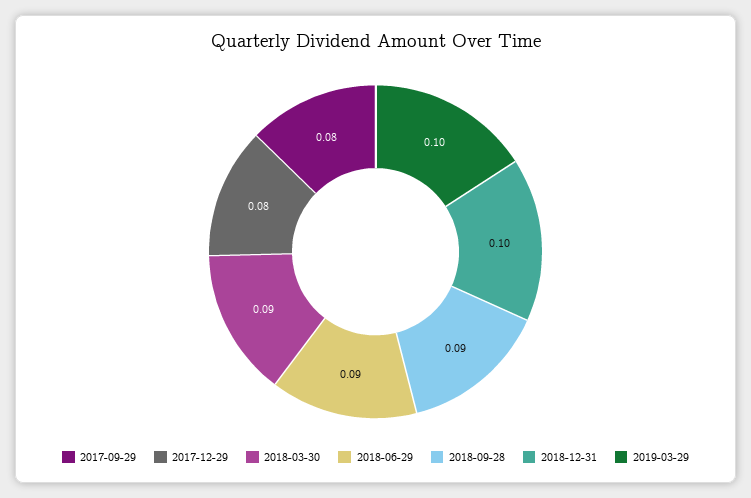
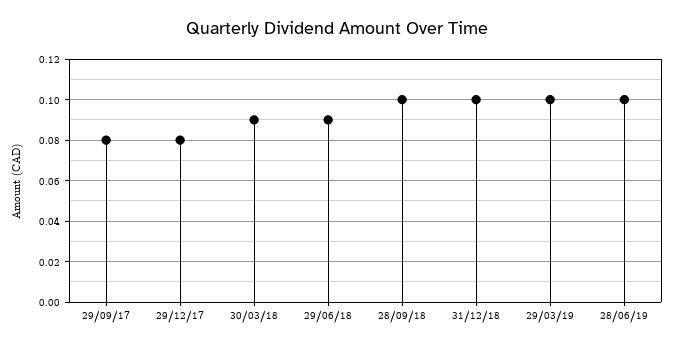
2018-09-28: 0.09 -> 0.1
28/06/19: none -> 0.1

